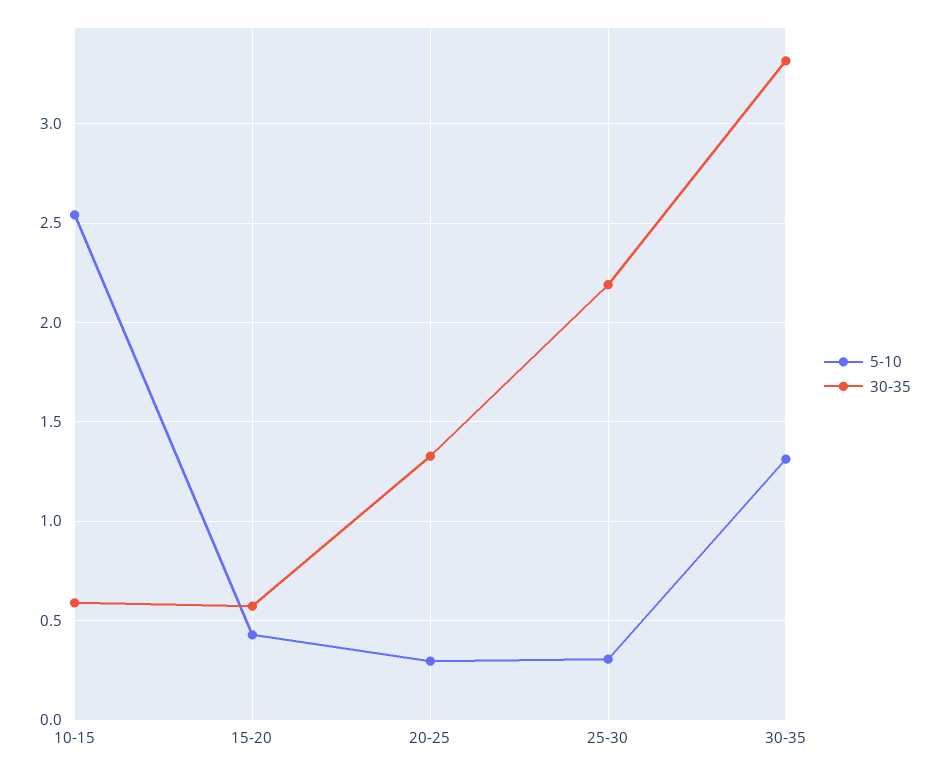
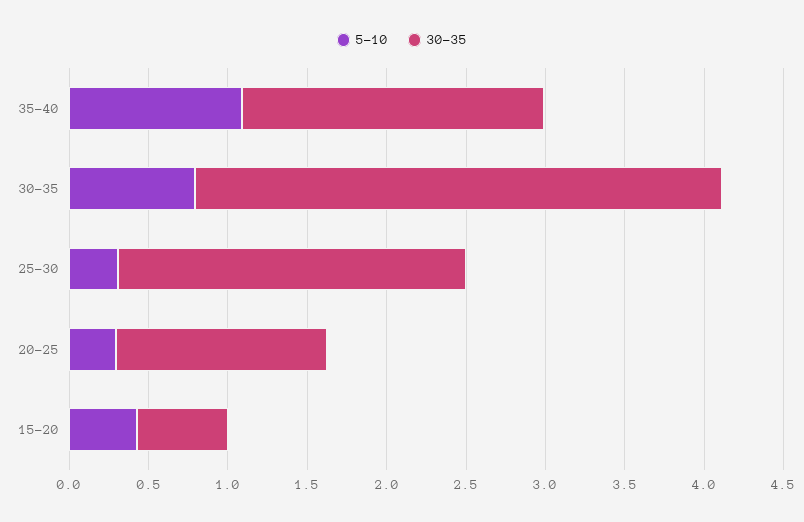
5-10, 10-15: 2.55 -> none
30-35, 10-15: 0.6 -> none
5-10, 30-35: 1.3 -> 0.8
5-10, 35-40: none -> 1.1
30-35, 35-40: none -> 1.9

